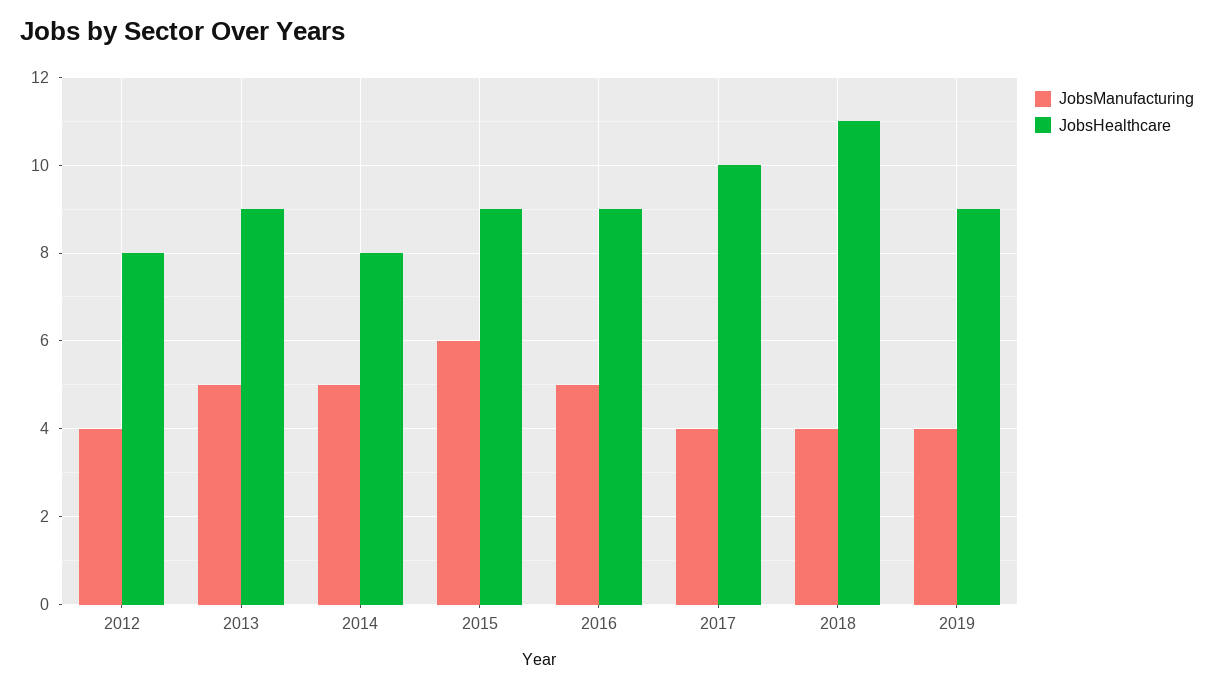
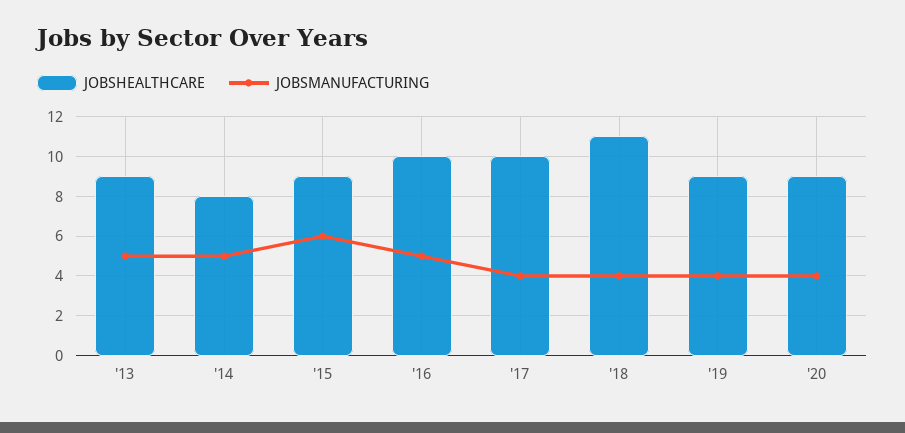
JobsManufacturing, 2012: 4 -> none
JobsHealthcare, 2012: 8 -> none
JobsHealthcare, 2016: 9 -> 10
JobsHealthcare, '20: none -> 9
JobsManufacturing, '20: none -> 4

